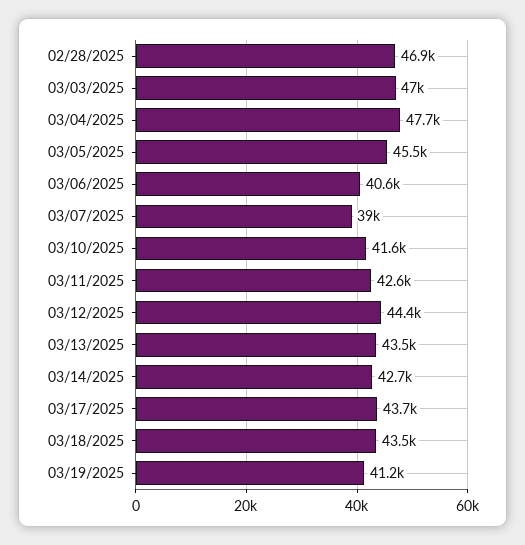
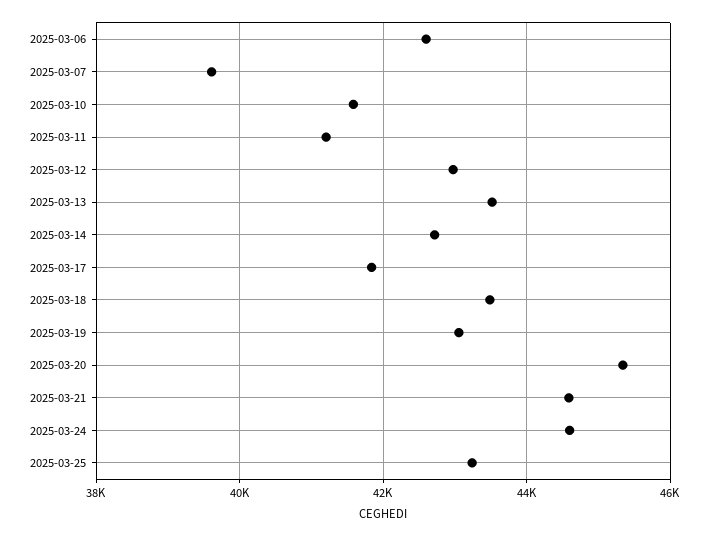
02/28/2025: 46900 -> none
03/03/2025: 47000 -> none
03/04/2025: 47700 -> none
03/05/2025: 45500 -> none
03/06/2025: 40600 -> 42600
03/07/2025: 39000 -> 39600
03/11/2025: 42600 -> 41200
03/12/2025: 44400 -> 43000
03/17/2025: 43700 -> 41800
03/19/2025: 41200 -> 43000
2025-03-20: none -> 45400
2025-03-21: none -> 44600
2025-03-24: none -> 44600
2025-03-25: none -> 43200

